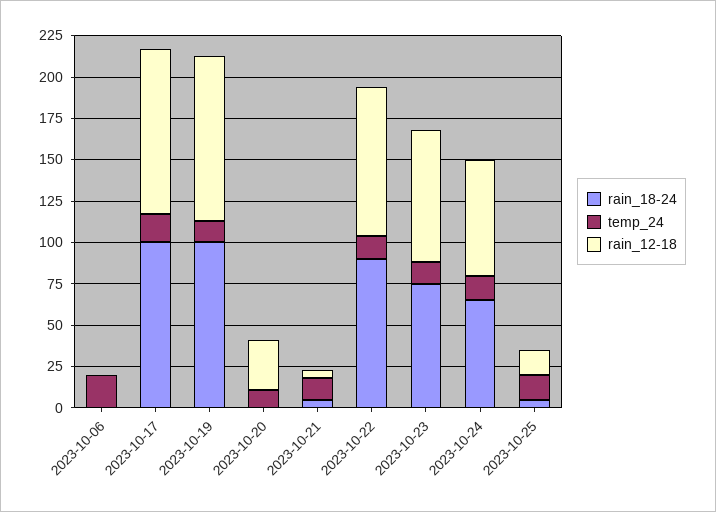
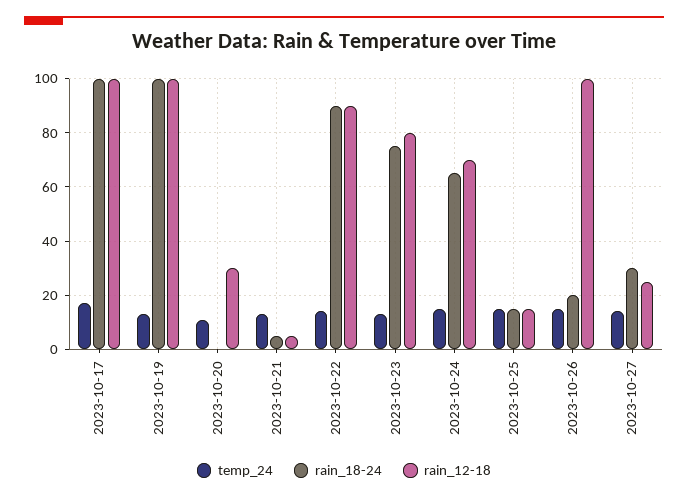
rain_18-24, 2023-10-06: 0 -> none
temp_24, 2023-10-06: 20 -> none
rain_12-18, 2023-10-06: 0 -> none
rain_18-24, 2023-10-25: 5 -> 15
temp_24, 2023-10-26: none -> 15
rain_18-24, 2023-10-26: none -> 20
rain_12-18, 2023-10-26: none -> 100
temp_24, 2023-10-27: none -> 15
rain_18-24, 2023-10-27: none -> 30
rain_12-18, 2023-10-27: none -> 25

